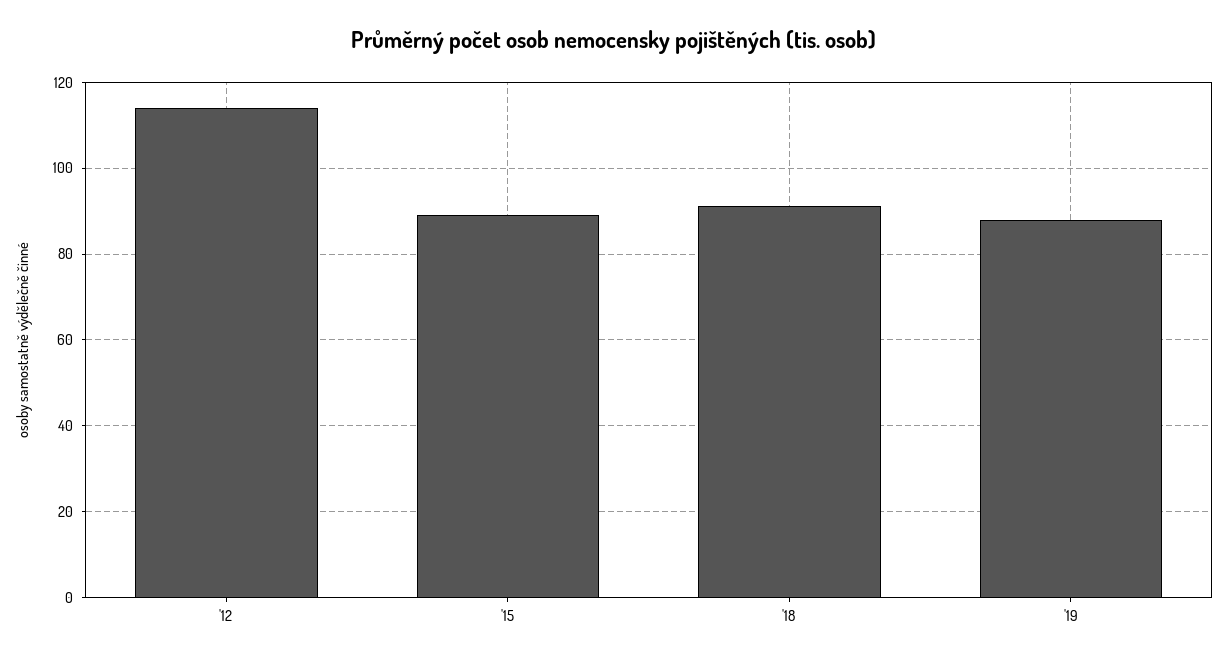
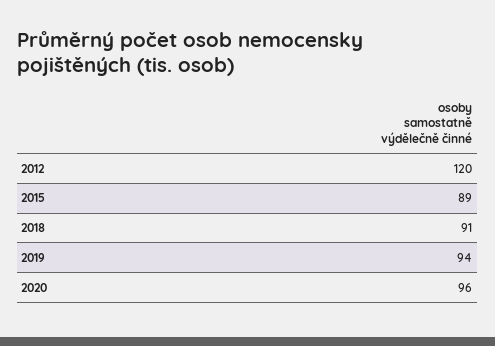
'12: 114 -> 120
'19: 88 -> 94
2020: none -> 96

